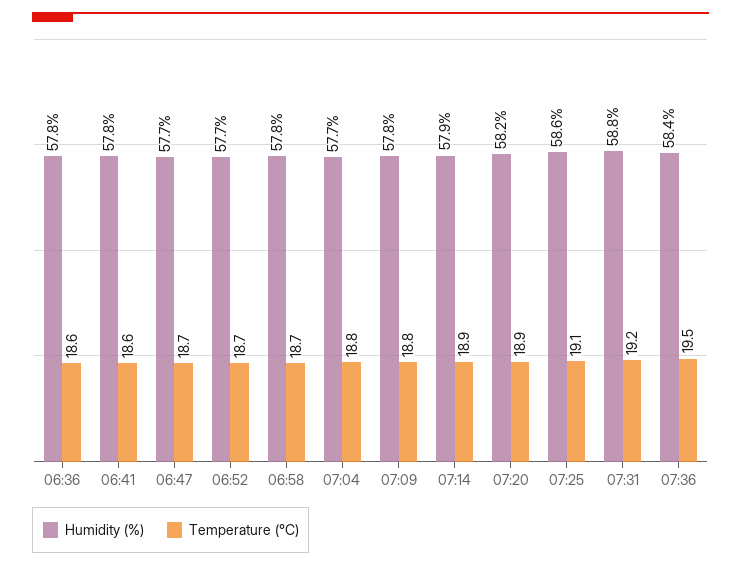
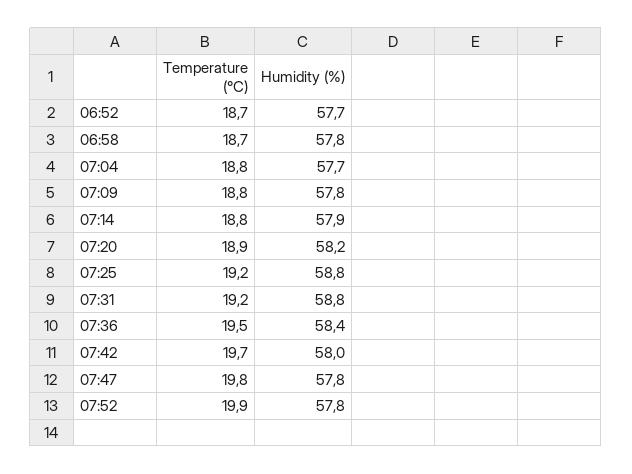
Humidity (%), 06:36: 57.8 -> none
Temperature (°C), 06:36: 18.6 -> none
Humidity (%), 06:41: 57.8 -> none
Temperature (°C), 06:41: 18.6 -> none
Humidity (%), 06:47: 57.7 -> none
Temperature (°C), 06:47: 18.7 -> none
Temperature (°C), 07:14: 18.9 -> 18.8
Humidity (%), 07:25: 58.6 -> 58.8
Temperature (°C), 07:25: 19.1 -> 19.2
Temperature (°C), 07:42: none -> 19.7
Humidity (%), 07:42: none -> 58
Temperature (°C), 07:47: none -> 19.8
Humidity (%), 07:47: none -> 57.8
Temperature (°C), 07:52: none -> 19.9
Humidity (%), 07:52: none -> 57.8

